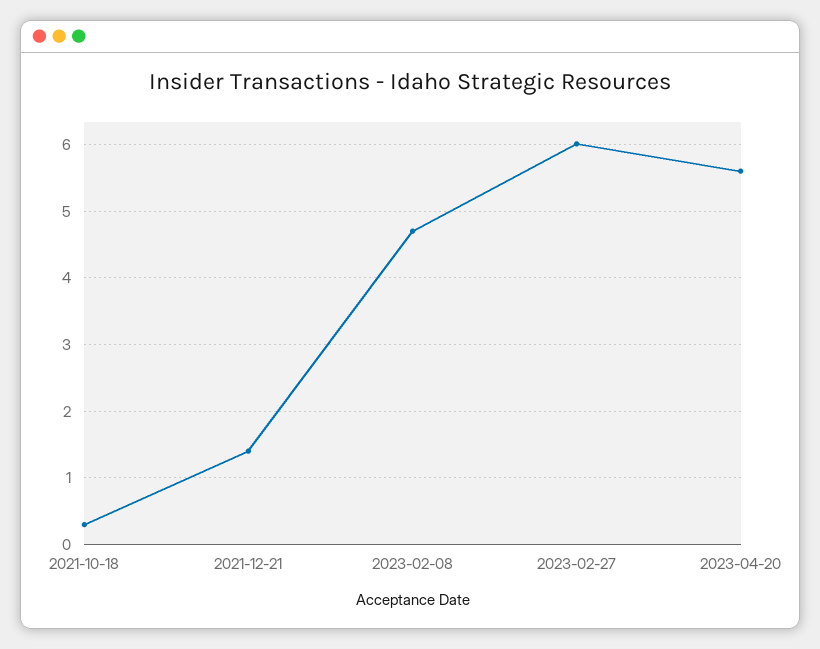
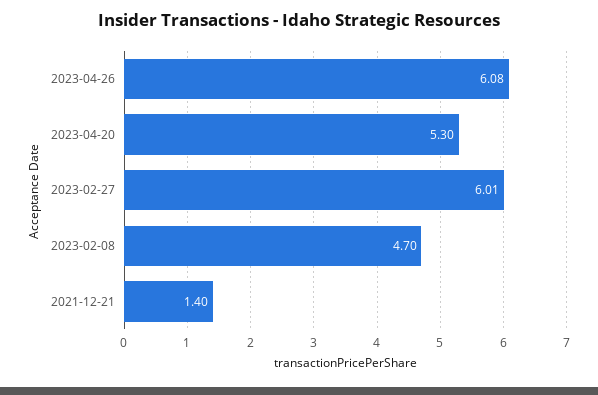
2021-10-18: 0.3 -> none
2023-04-20: 5.6 -> 5.3
2023-04-26: none -> 6.08

